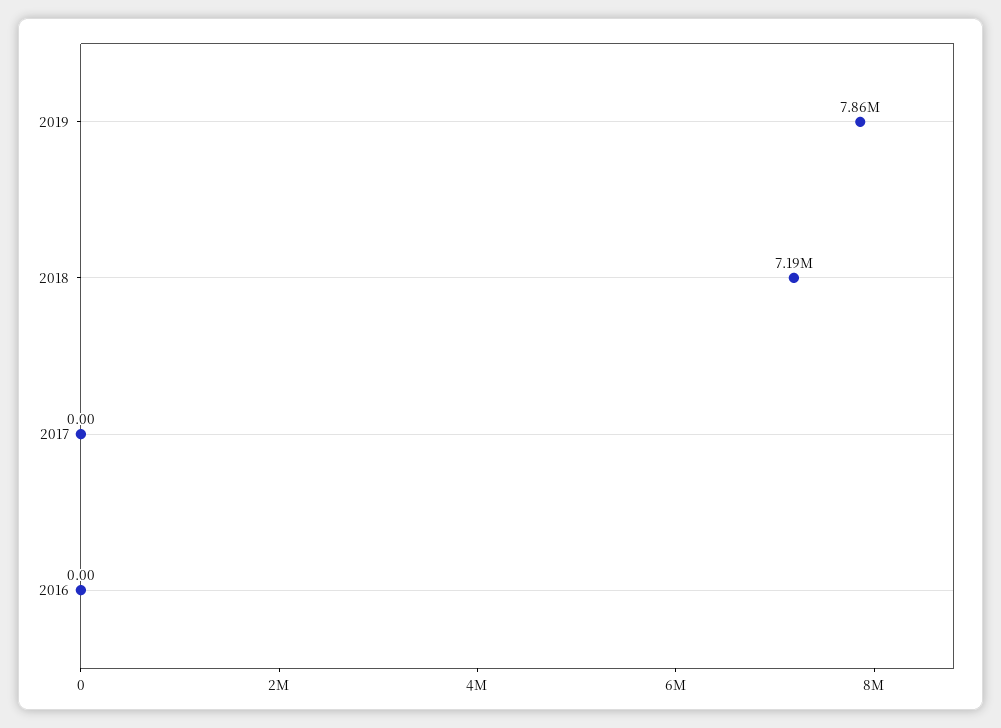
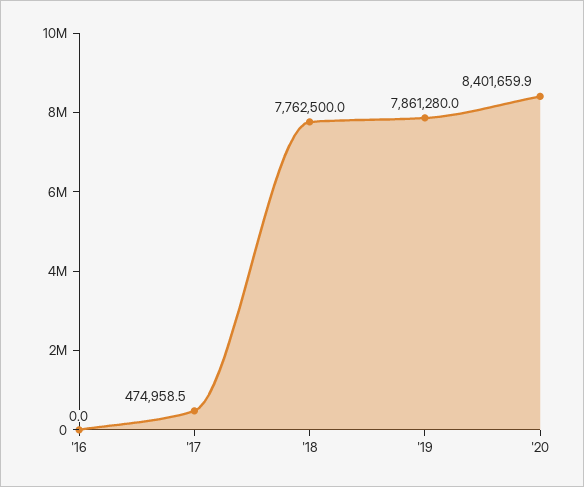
2018: 7190000 -> 7762500
2017: 0 -> 474958.5
'20: none -> 8401659.9

